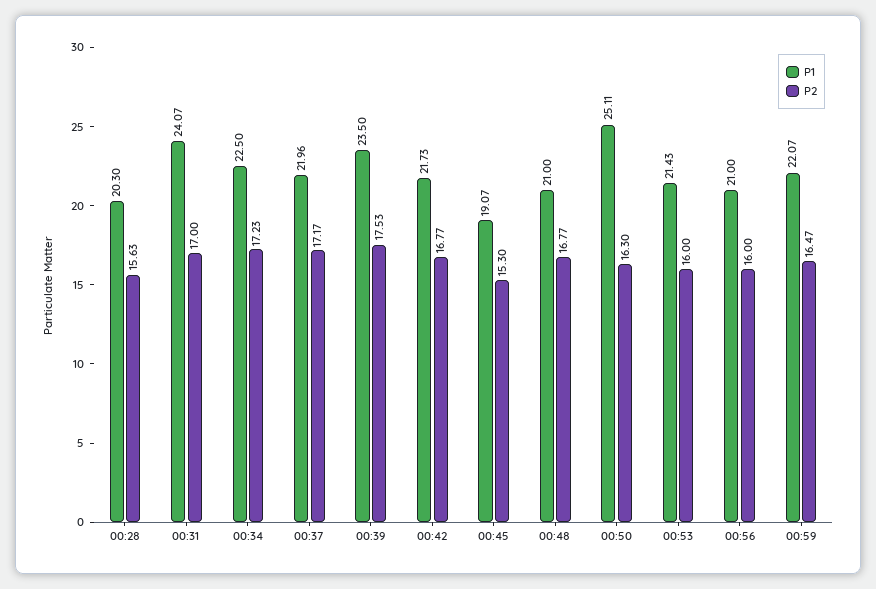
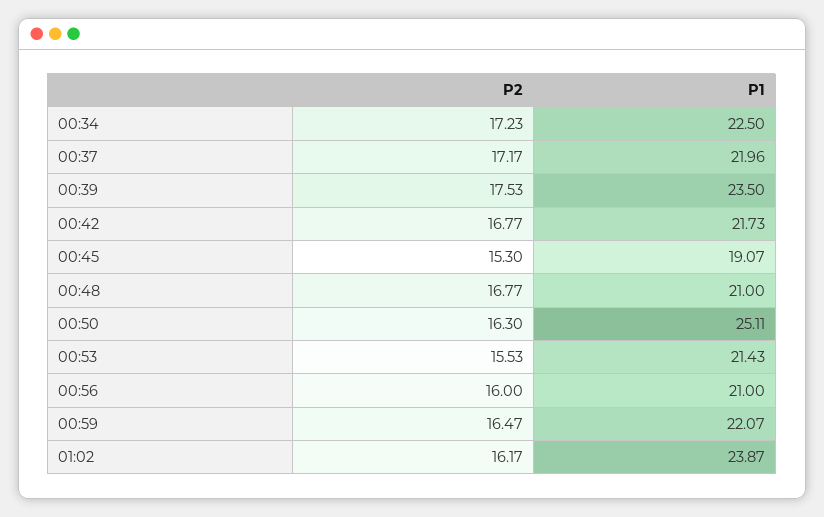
P1, 00:28: 20.3 -> none
P2, 00:28: 15.63 -> none
P1, 00:31: 24.07 -> none
P2, 00:31: 17 -> none
P2, 00:53: 16 -> 15.53
P2, 01:02: none -> 16.17
P1, 01:02: none -> 23.87

